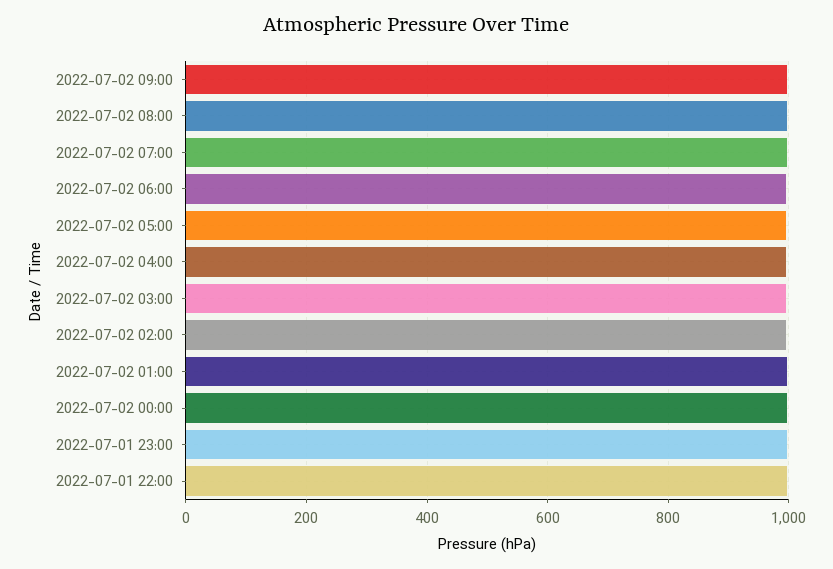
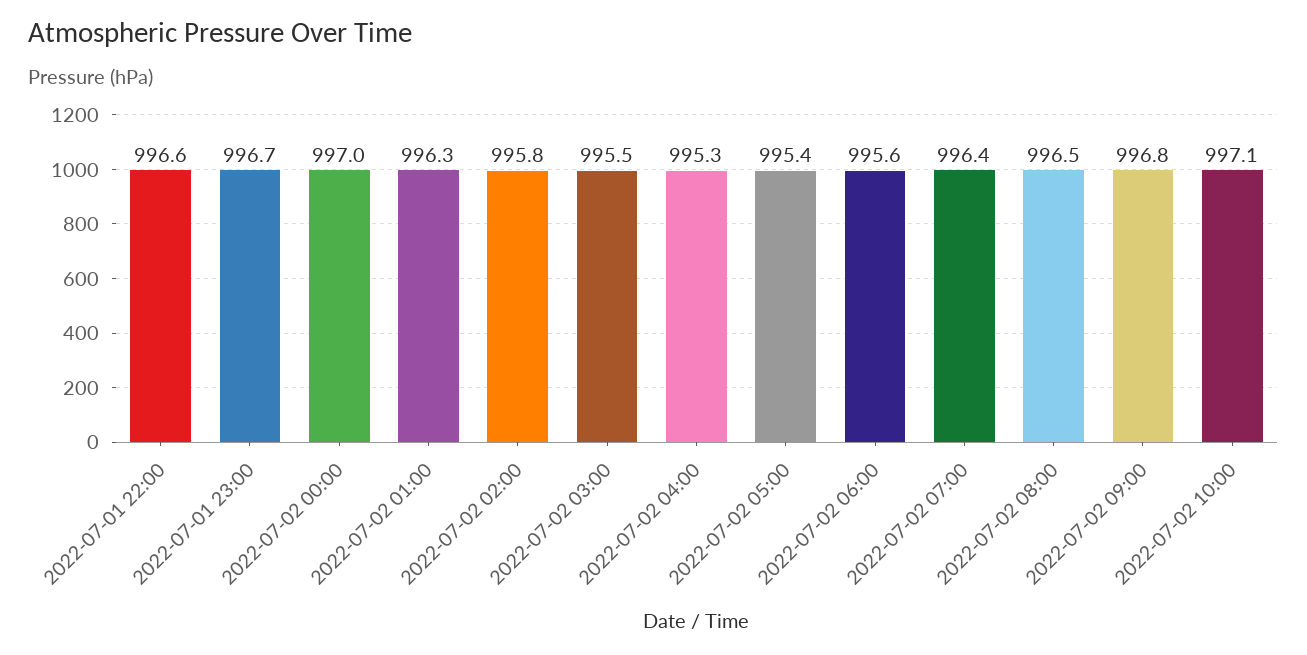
2022-07-02 10:00: none -> 997.1

